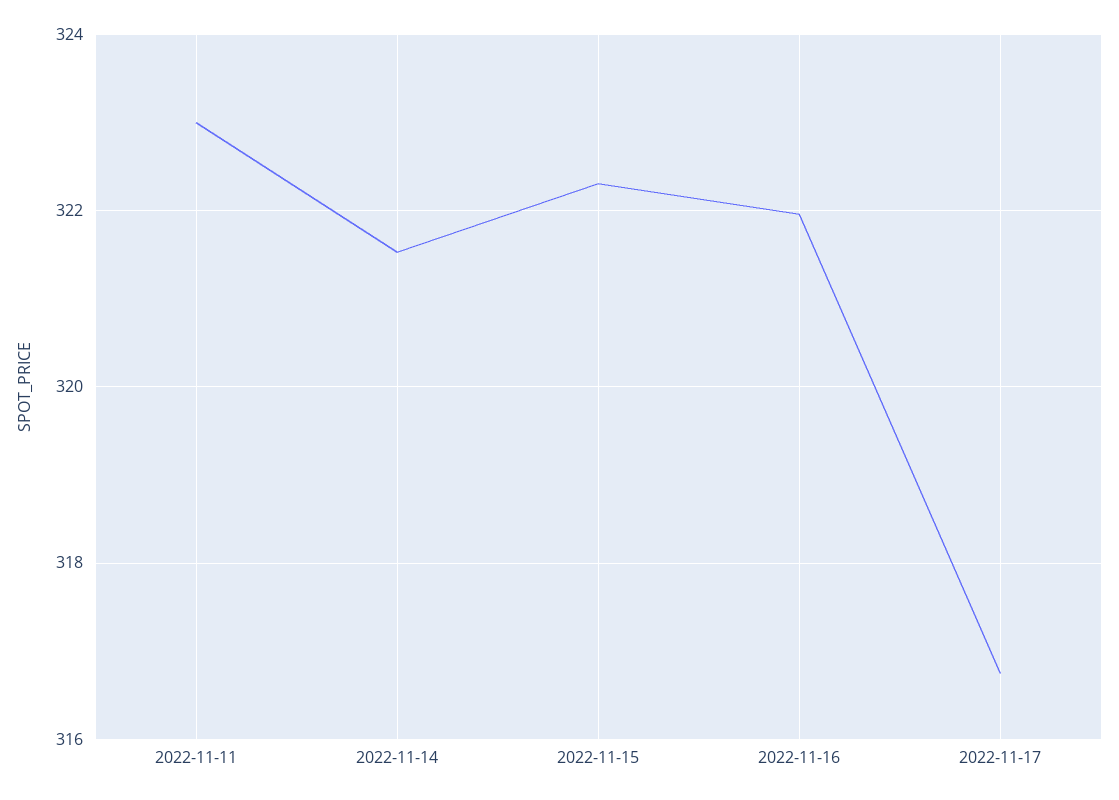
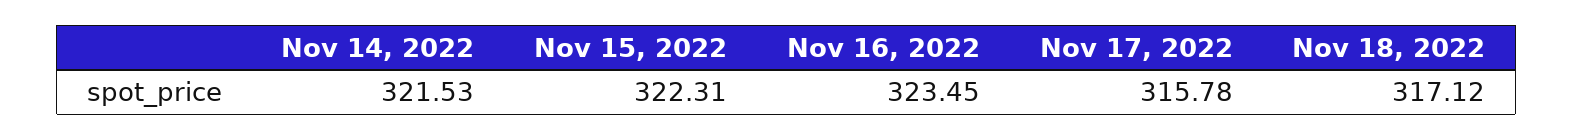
2022-11-11: 323 -> none
2022-11-16: 322 -> 323.45
2022-11-17: 316.8 -> 315.78
Nov 18, 2022: none -> 317.12

